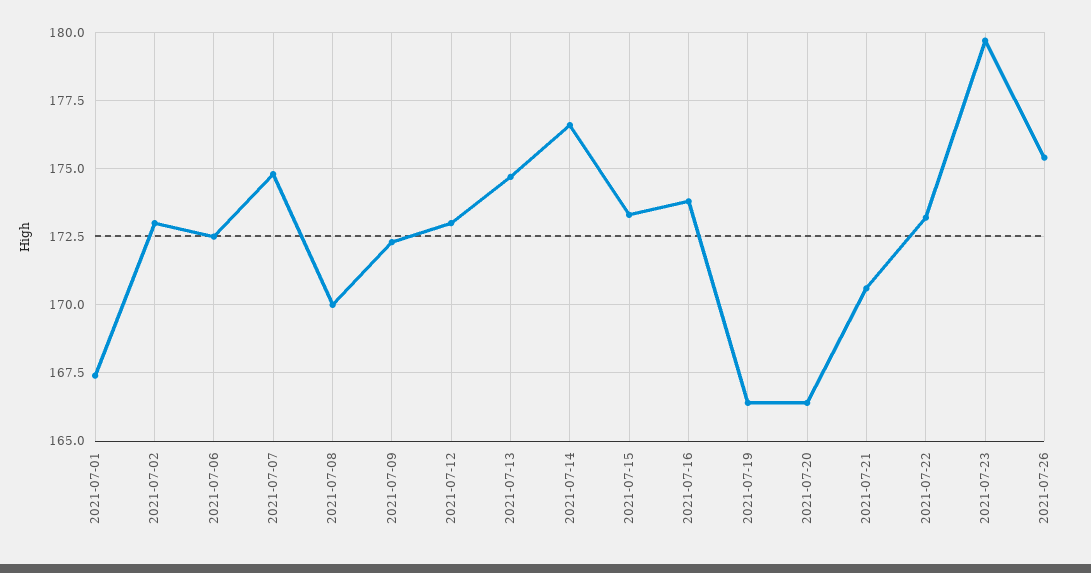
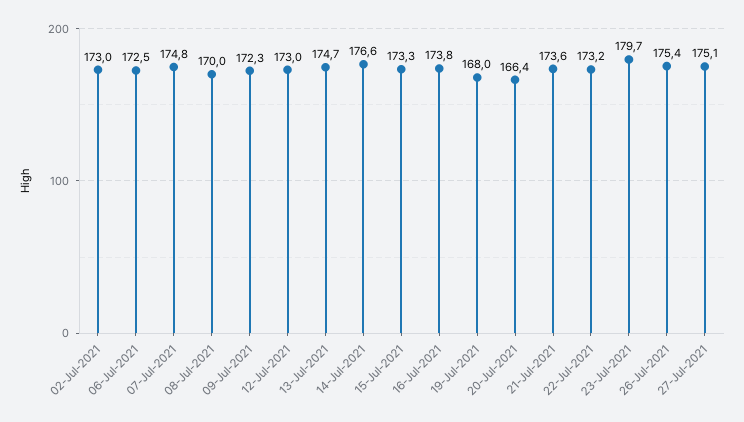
2021-07-01: 167.5 -> none
2021-07-19: 166.5 -> 168
2021-07-21: 170.5 -> 173.6
27-Jul-2021: none -> 175.1

